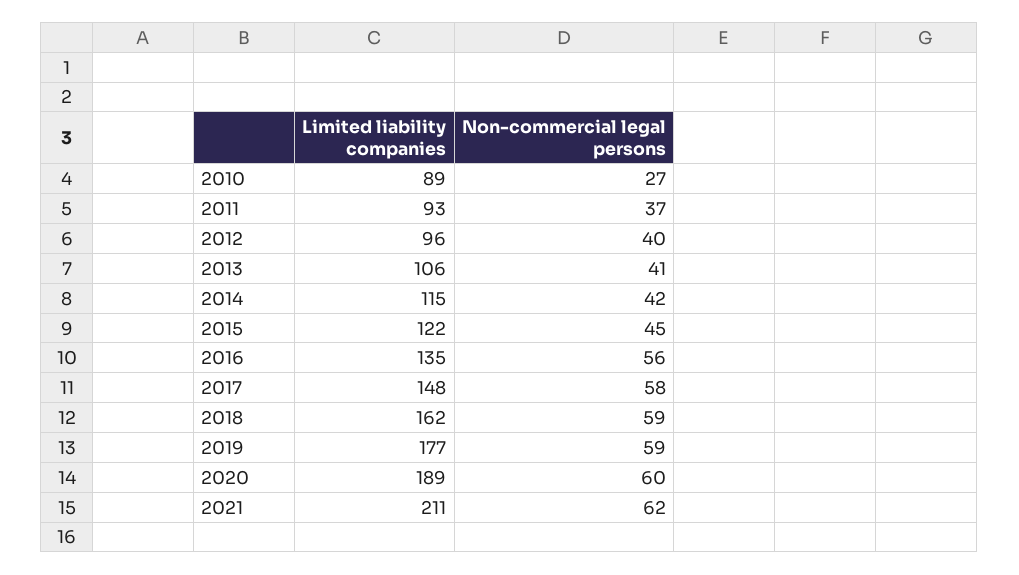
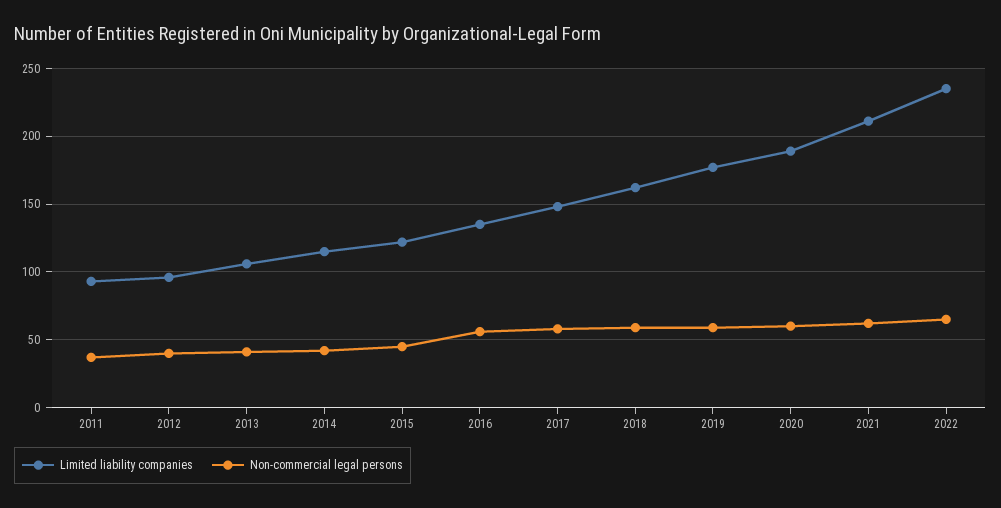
Limited liability companies, 2010: 89 -> none
Non-commercial legal persons, 2010: 27 -> none
Limited liability companies, 2022: none -> 235
Non-commercial legal persons, 2022: none -> 65

